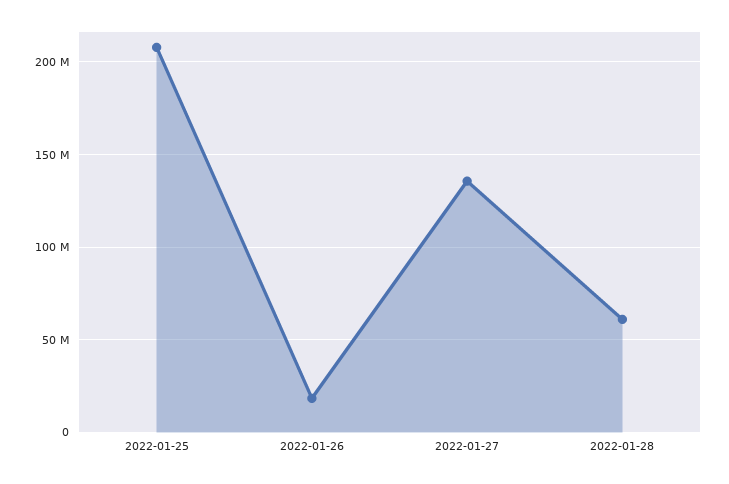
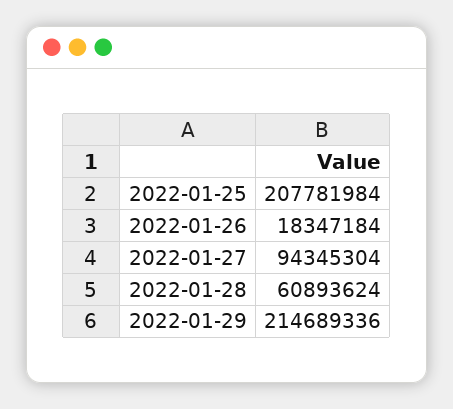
2022-01-27: 135000000 -> 94345304
2022-01-29: none -> 214689336

